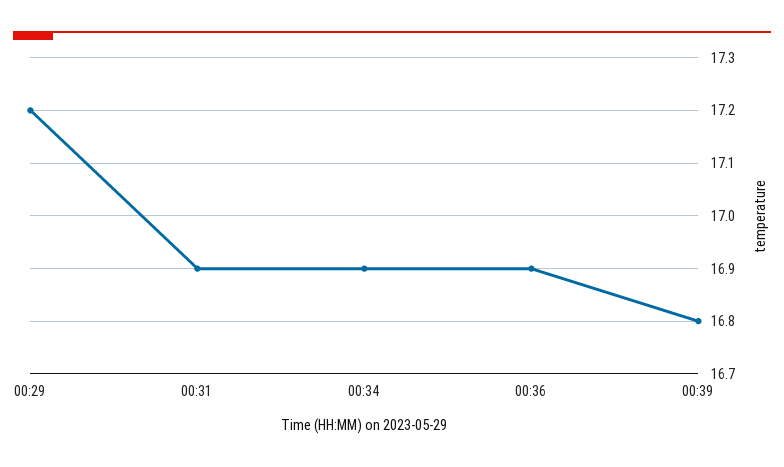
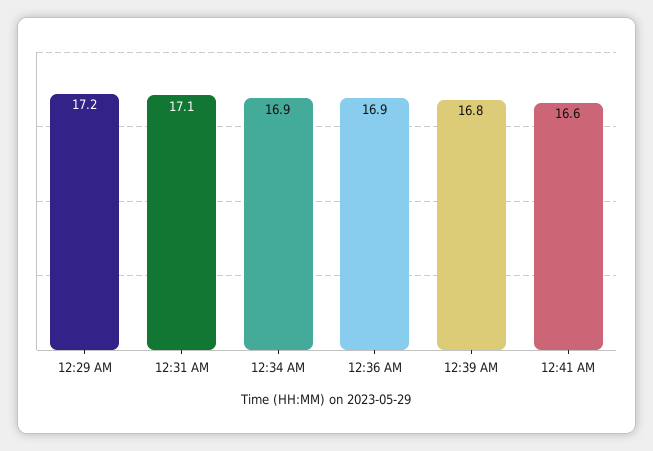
00:31: 16.9 -> 17.1
12:41 AM: none -> 16.6

